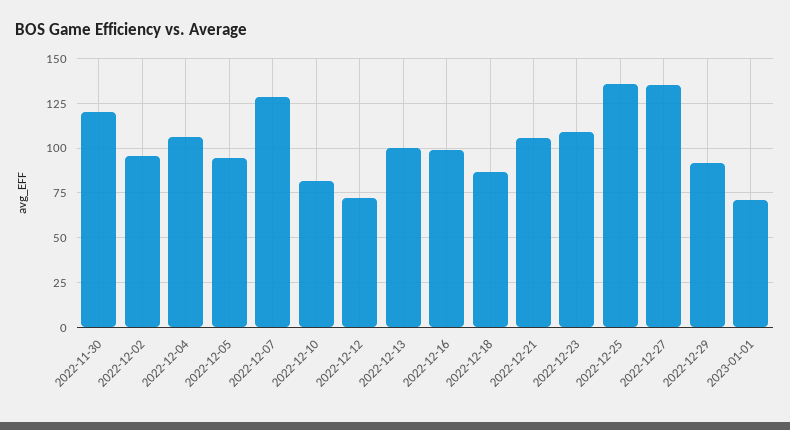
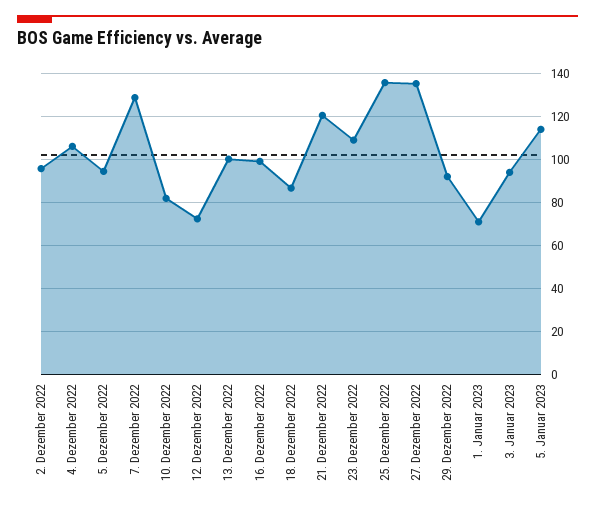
2022-11-30: 120 -> none
2022-12-21: 105 -> 120
3. Januar 2023: none -> 95
5. Januar 2023: none -> 115

